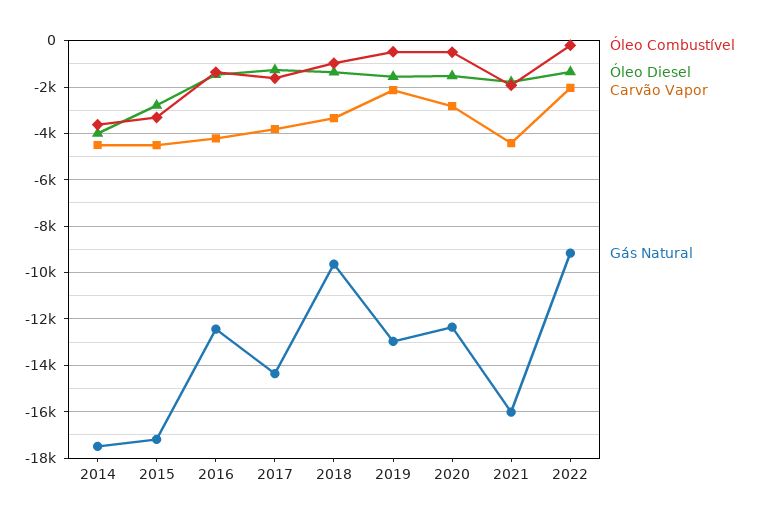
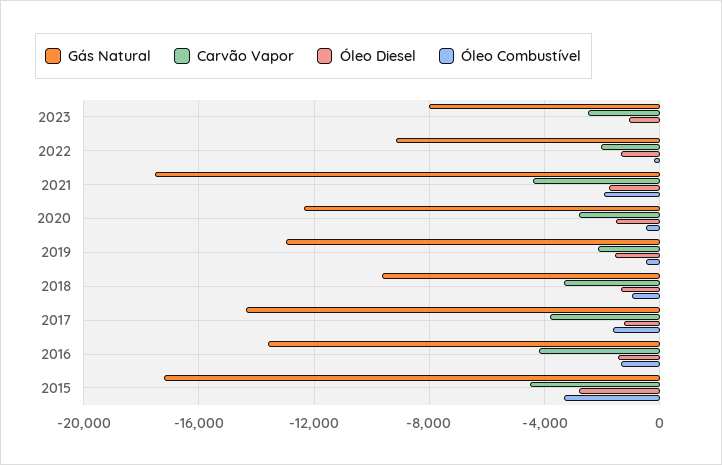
Óleo Combustível, 2014: -3500 -> none
Óleo Diesel, 2014: -4000 -> none
Carvão Vapor, 2014: -4500 -> none
Gás Natural, 2014: -17500 -> none
Gás Natural, 2016: -12500 -> -13500
Gás Natural, 2021: -16000 -> -17500
Gás Natural, 2023: none -> -8000
Carvão Vapor, 2023: none -> -2500
Óleo Diesel, 2023: none -> -1000
Óleo Combustível, 2023: none -> 0

